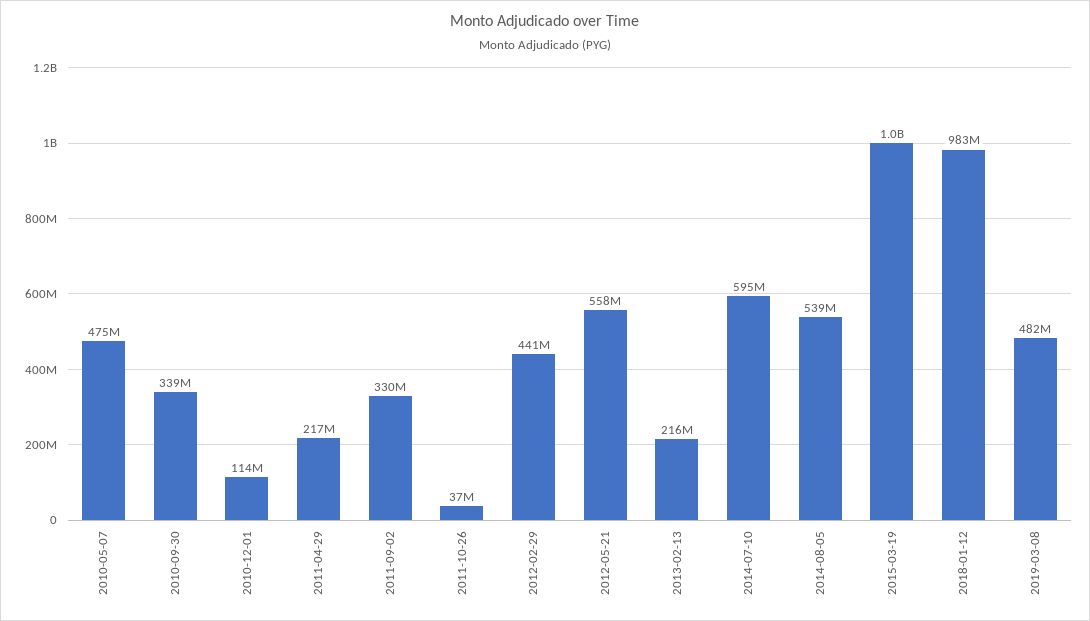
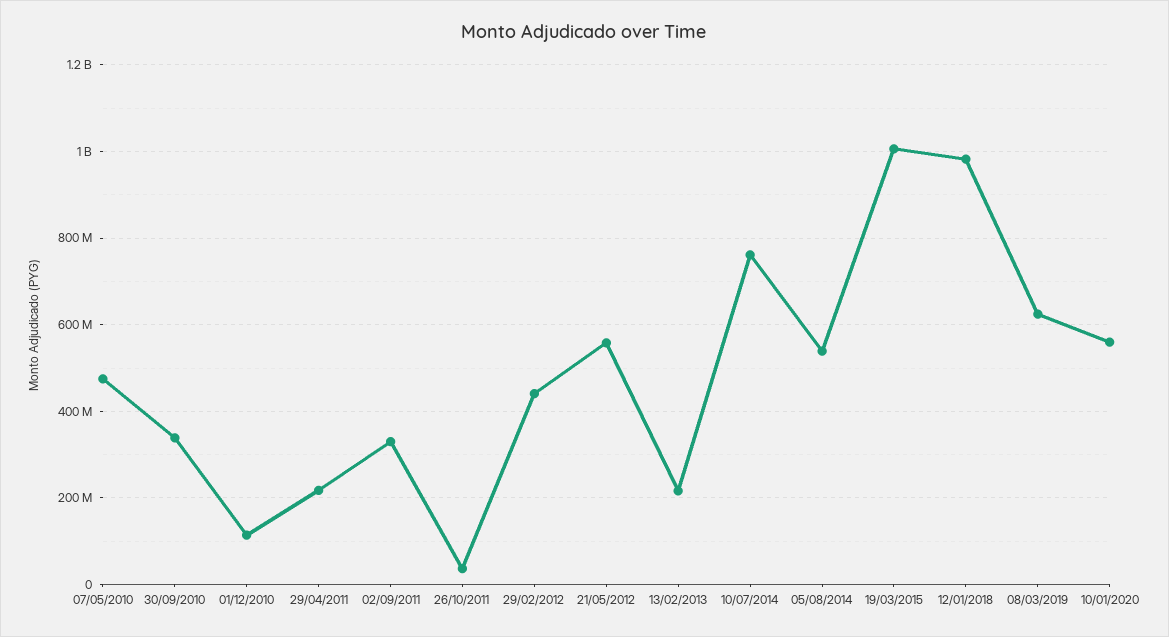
2014-07-10: 595000000 -> 760000000
2019-03-08: 482000000 -> 620000000
10/01/2020: none -> 560000000

